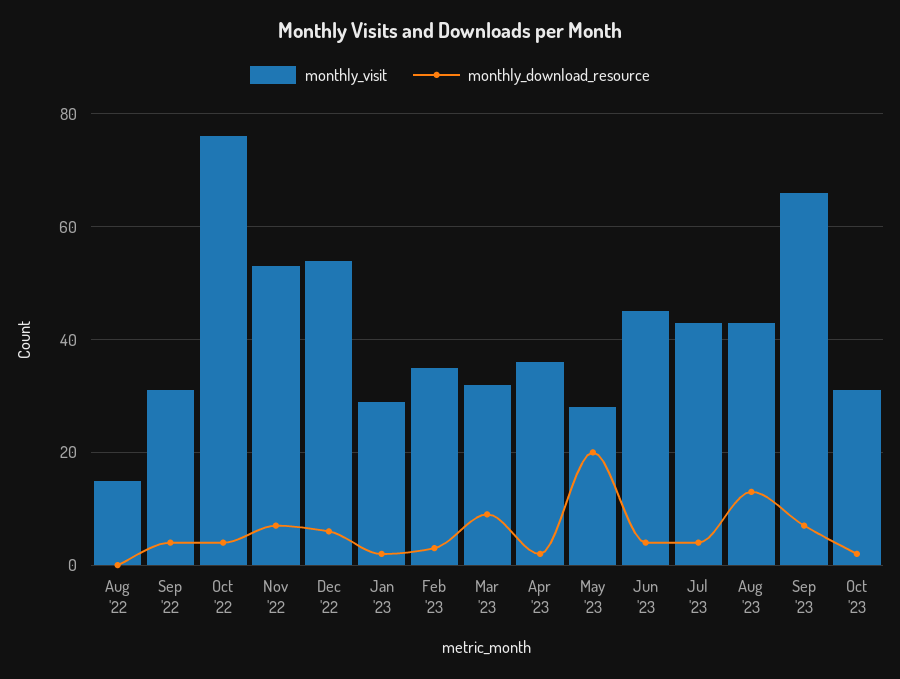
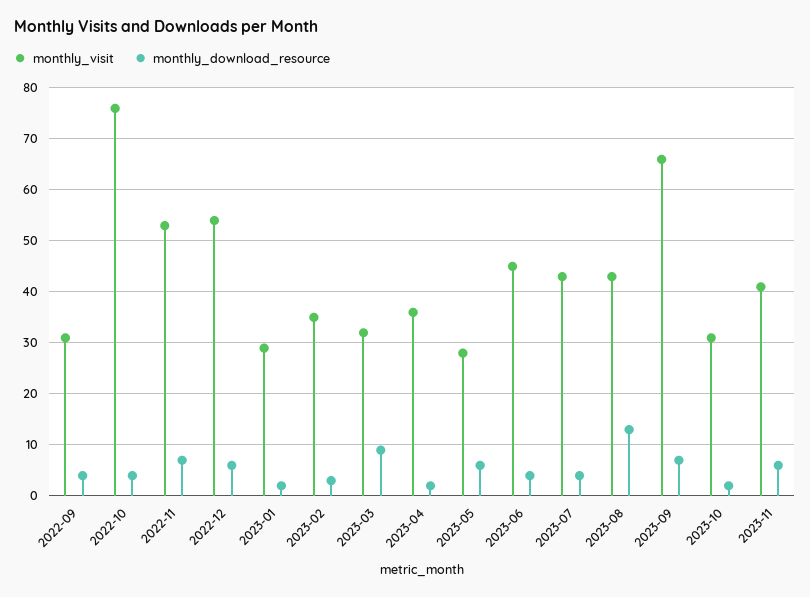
monthly_visit, Aug '22: 15 -> none
monthly_download_resource, Aug '22: 0 -> none
monthly_download_resource, May '23: 20 -> 5
monthly_visit, 2023-11: none -> 40
monthly_download_resource, 2023-11: none -> 5

